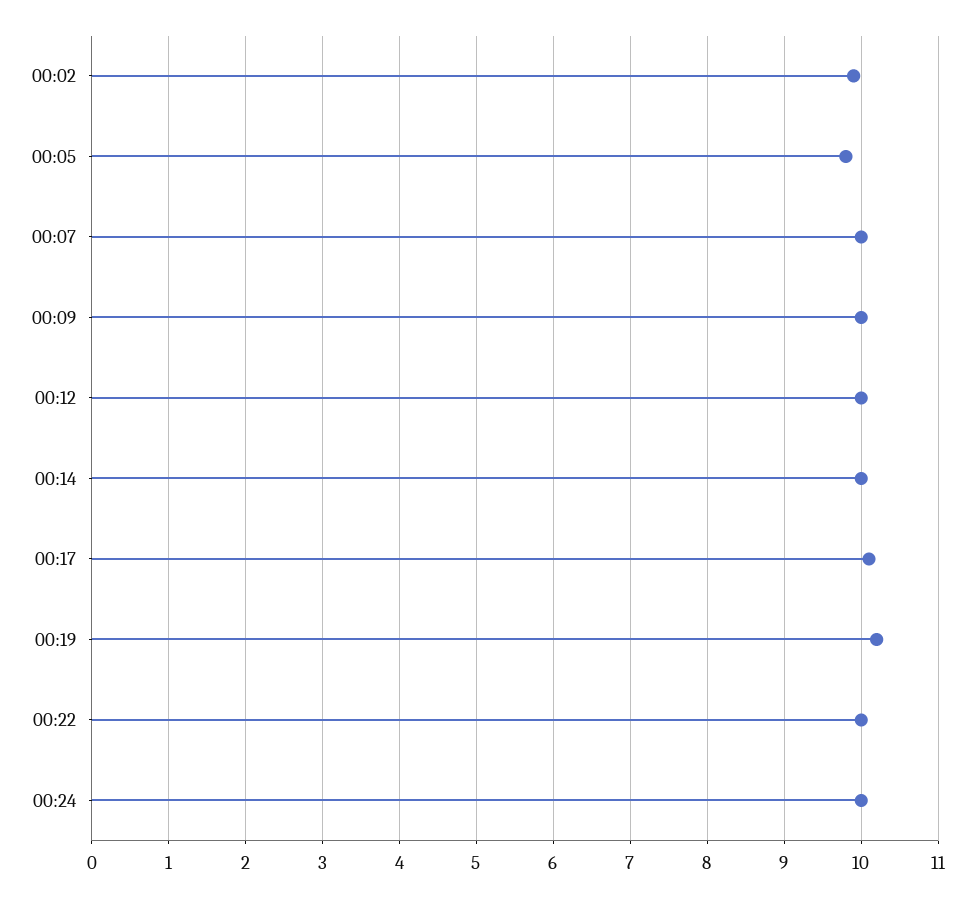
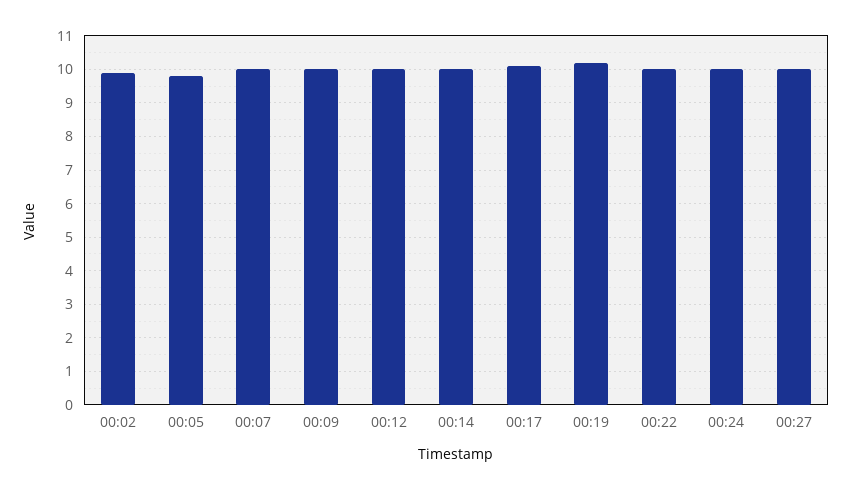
00:27: none -> 10

